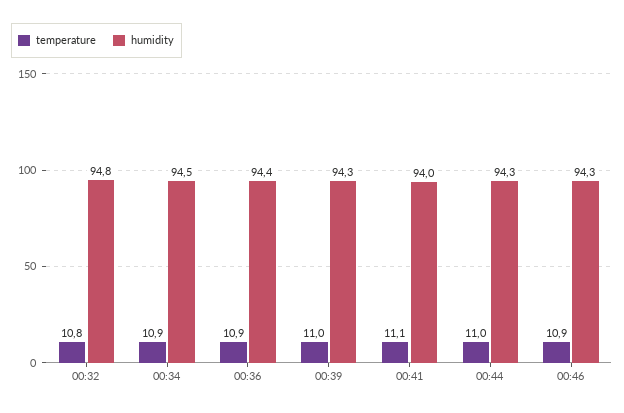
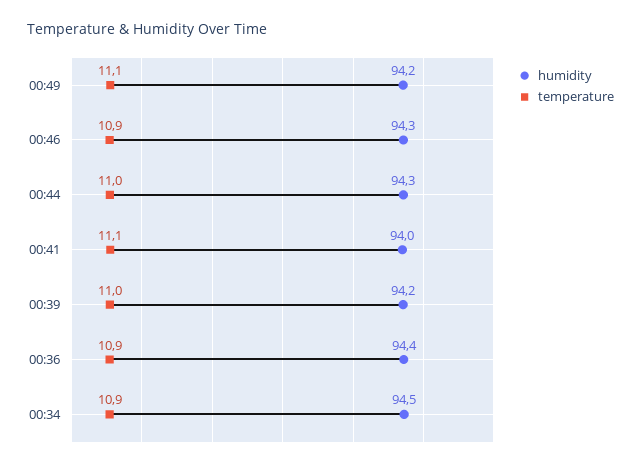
temperature, 00:32: 10.8 -> none
humidity, 00:32: 94.8 -> none
humidity, 00:39: 94.3 -> 94.2
humidity, 00:49: none -> 94.2
temperature, 00:49: none -> 11.1

